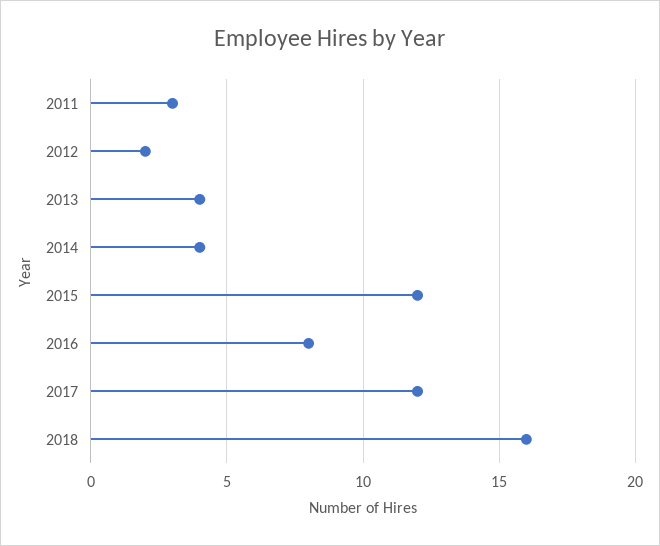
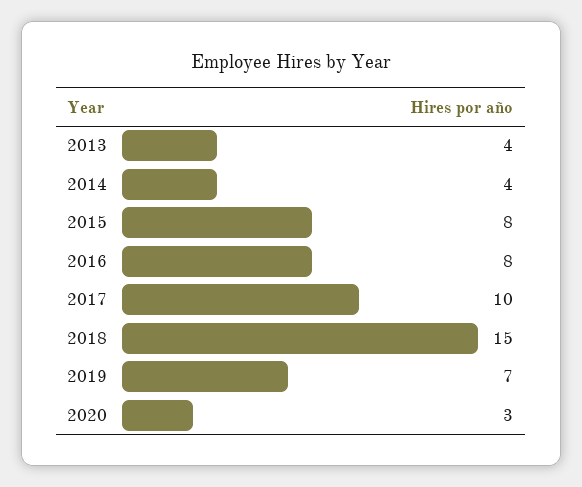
2011: 3 -> none
2012: 2 -> none
2015: 12 -> 8
2017: 12 -> 10
2018: 16 -> 15
2019: none -> 7
2020: none -> 3

